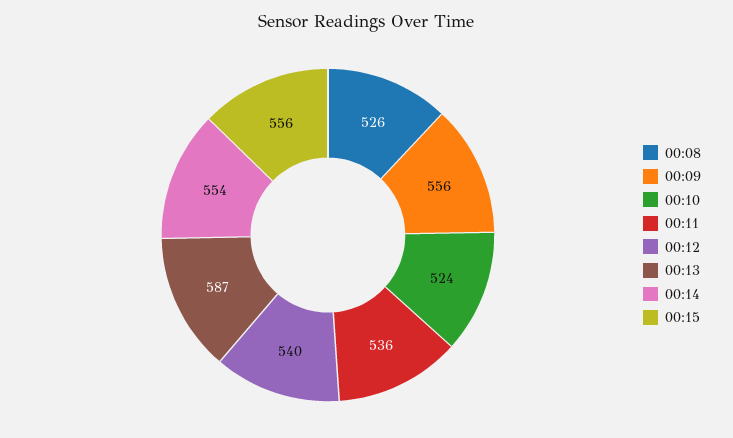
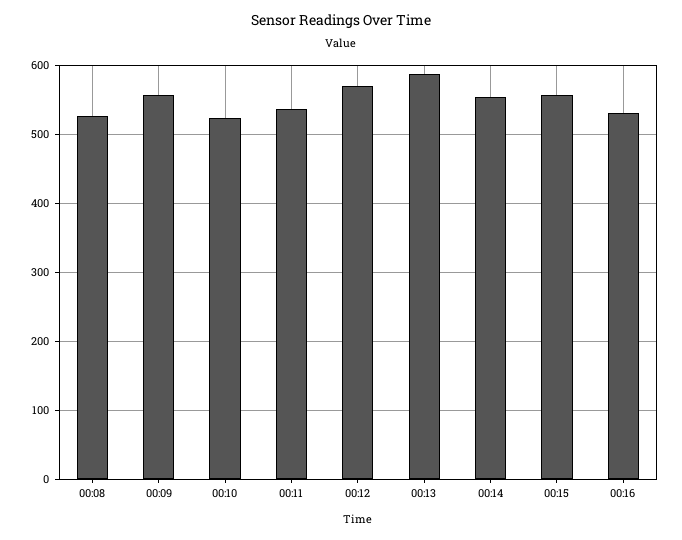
00:12: 540 -> 570
00:16: none -> 530

